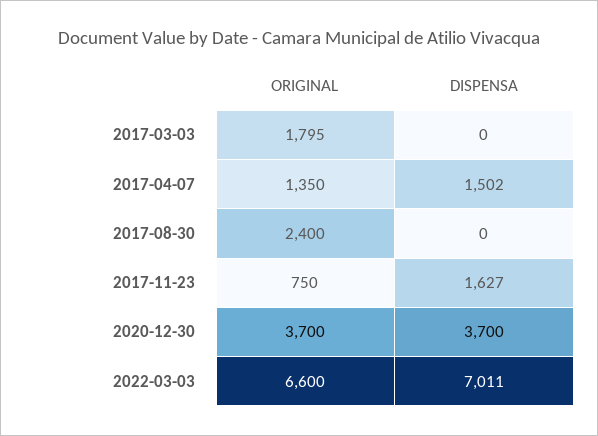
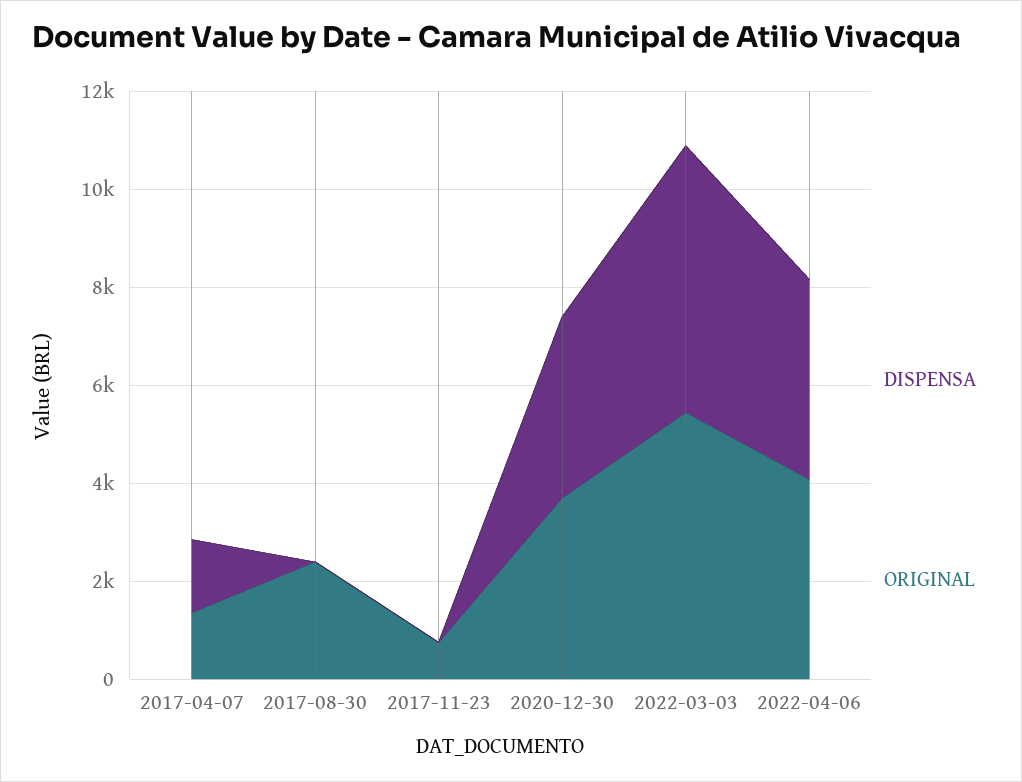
ORIGINAL, 2017-03-03: 1795 -> none
DISPENSA, 2017-03-03: 0 -> none
DISPENSA, 2017-11-23: 1627 -> 0
ORIGINAL, 2022-03-03: 6600 -> 5500
DISPENSA, 2022-03-03: 7011 -> 5500
DISPENSA, 2022-04-06: none -> 4000
ORIGINAL, 2022-04-06: none -> 4000

